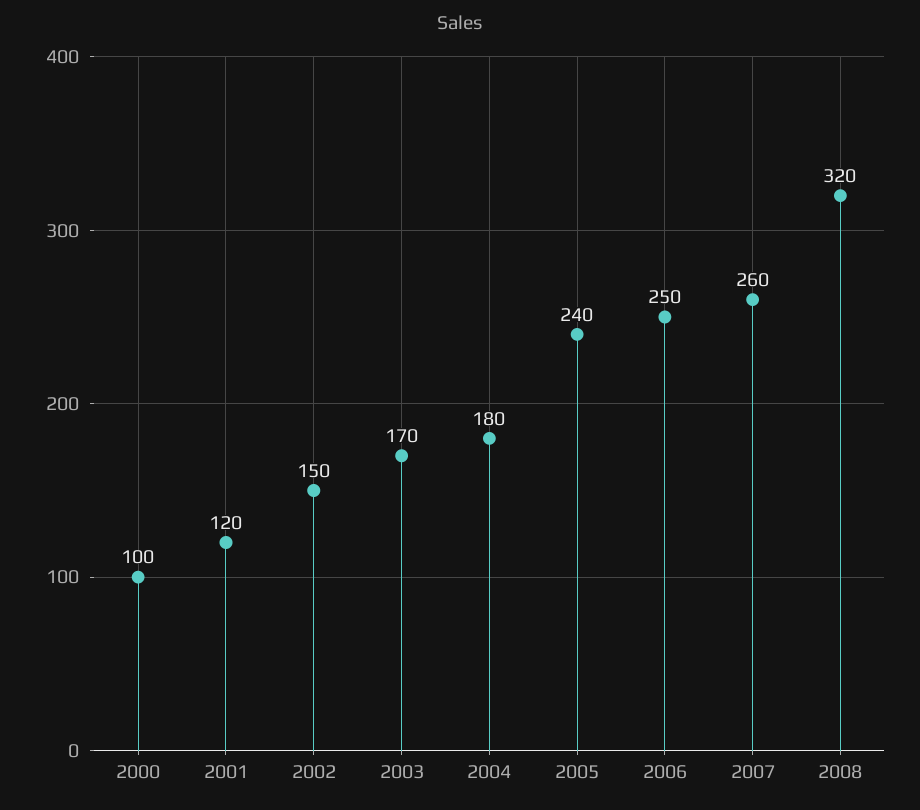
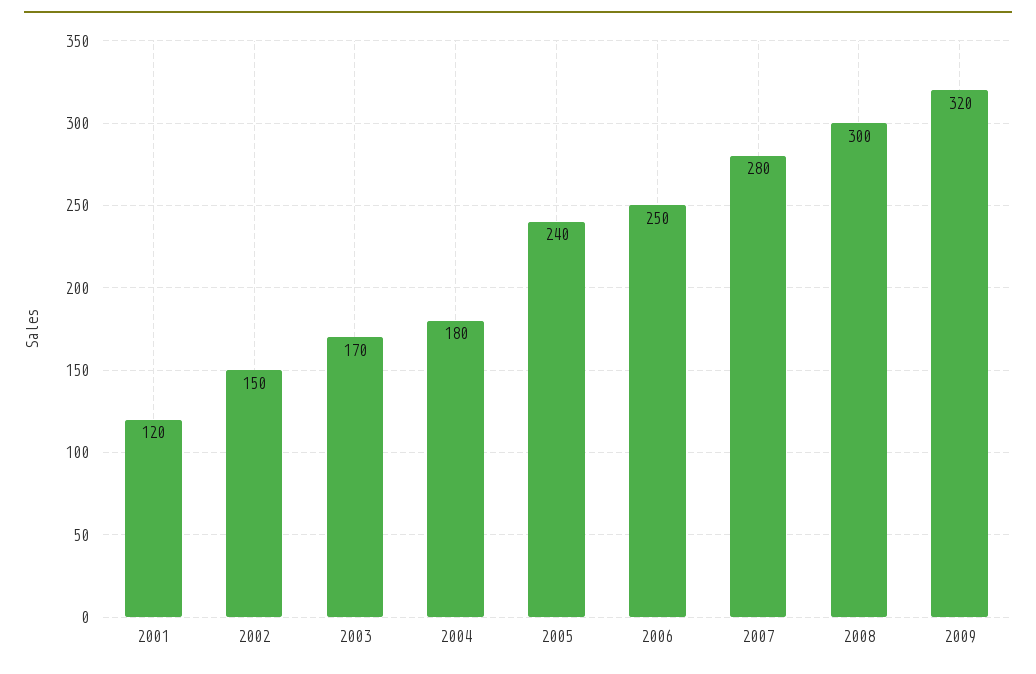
2000: 100 -> none
2007: 260 -> 280
2008: 320 -> 300
2009: none -> 320

